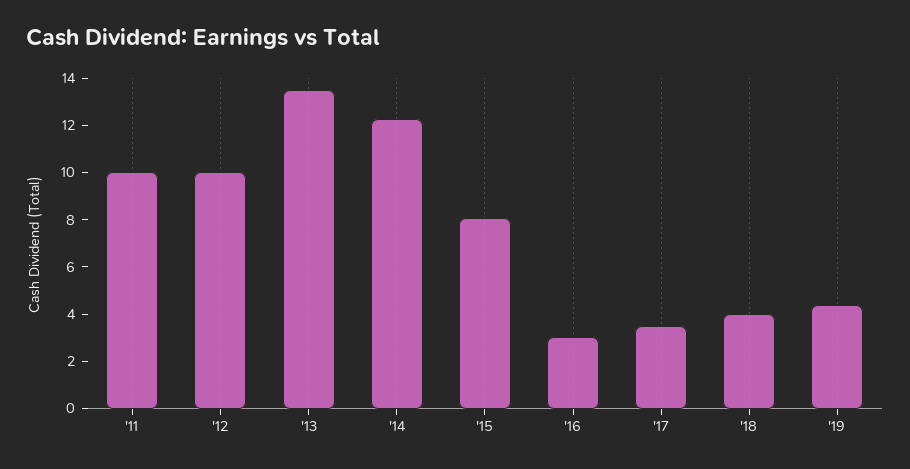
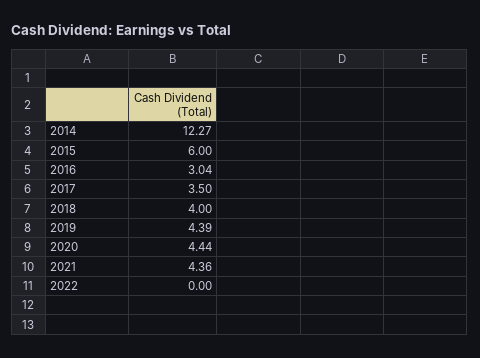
'11: 10 -> none
'12: 10 -> none
'13: 13.5 -> none
'15: 8 -> 6
2020: none -> 4.44
2021: none -> 4.36
2022: none -> 0

